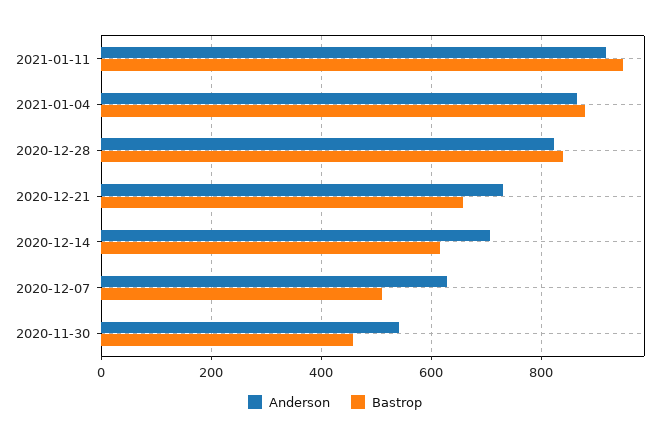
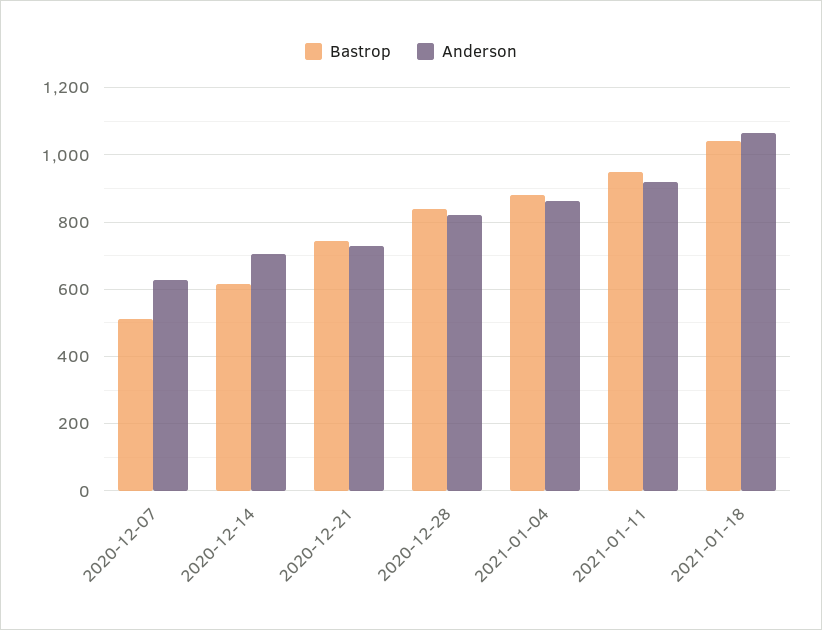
Bastrop, 2020-12-21: 660 -> 740
Anderson, 2020-11-30: 540 -> none
Bastrop, 2020-11-30: 460 -> none
Bastrop, 2021-01-18: none -> 1040
Anderson, 2021-01-18: none -> 1060

